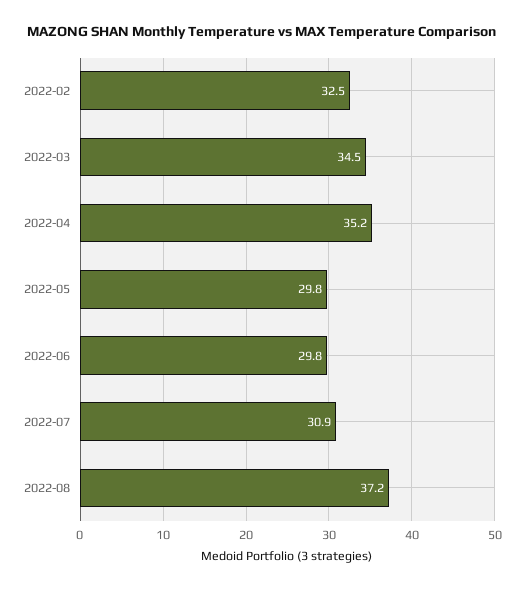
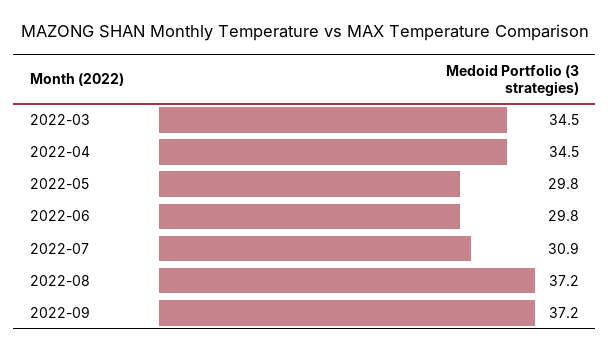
2022-02: 32.5 -> none
2022-04: 35.2 -> 34.5
2022-09: none -> 37.2

